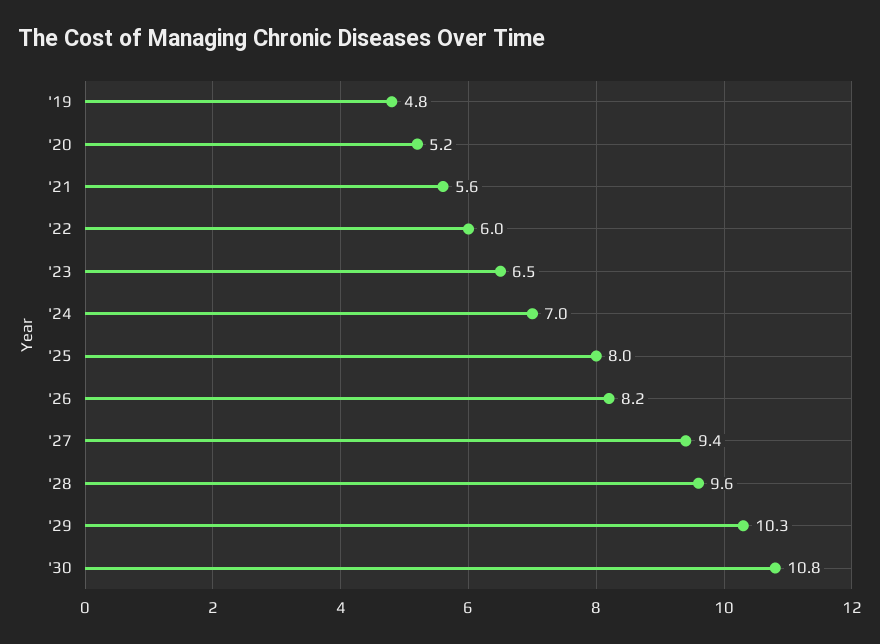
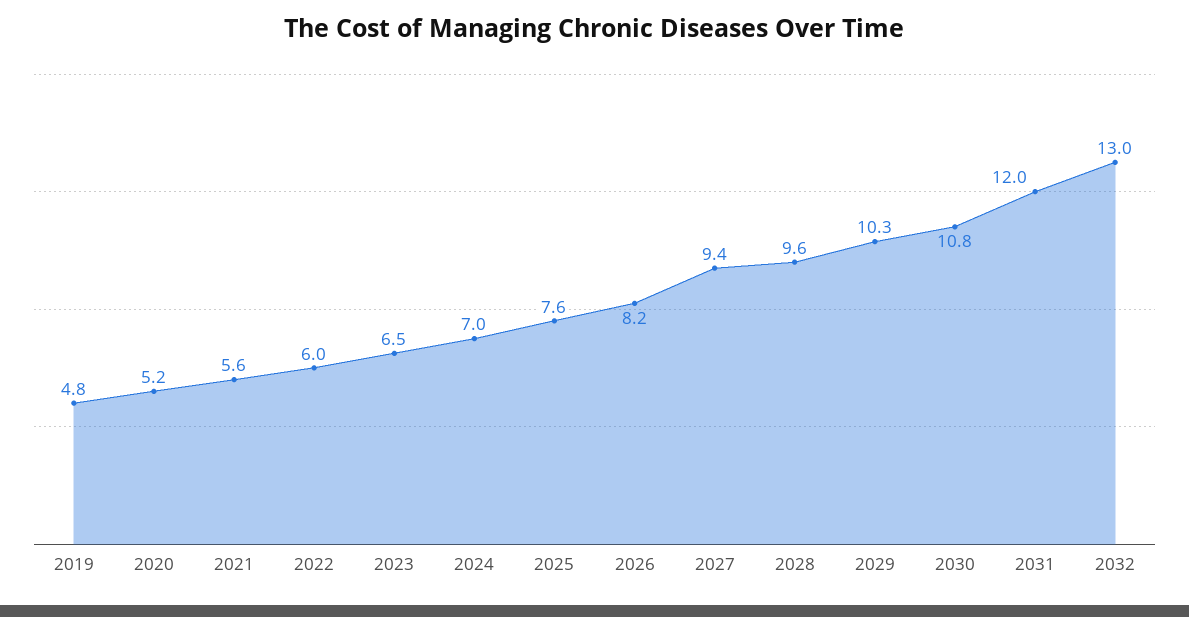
'25: 8 -> 7.6
2031: none -> 12
2032: none -> 13

